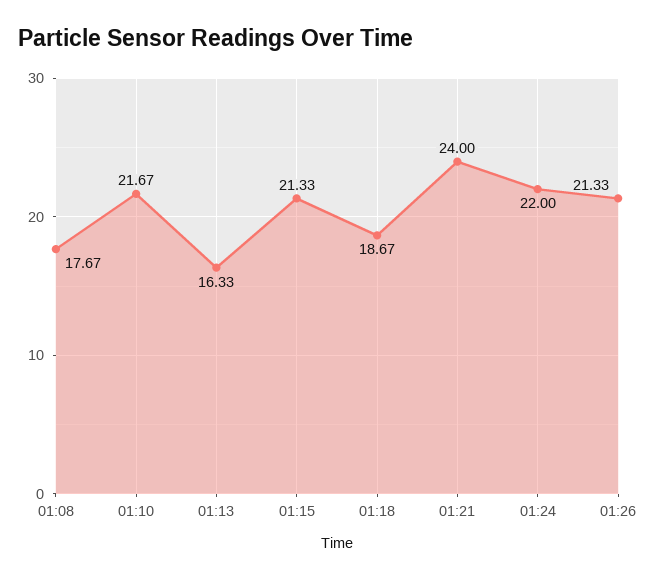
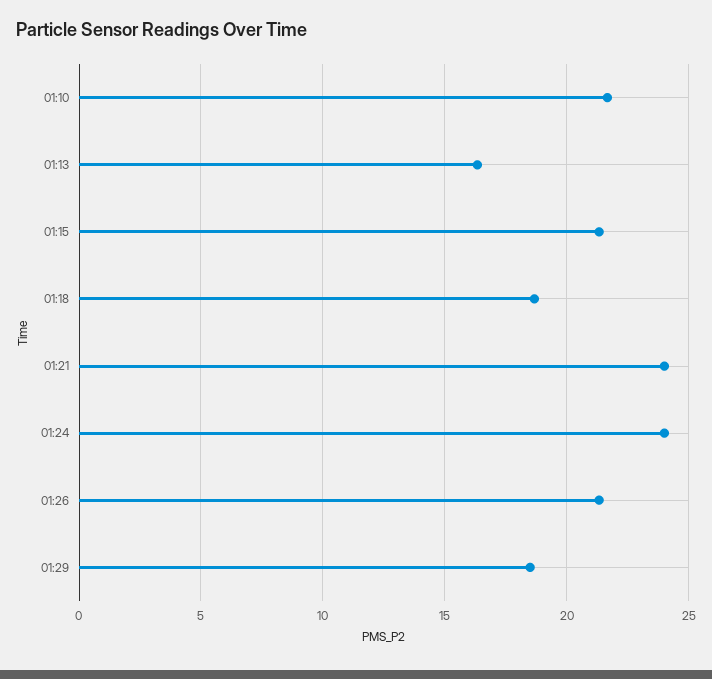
01:08: 17.67 -> none
01:24: 22 -> 24
01:29: none -> 18.5

